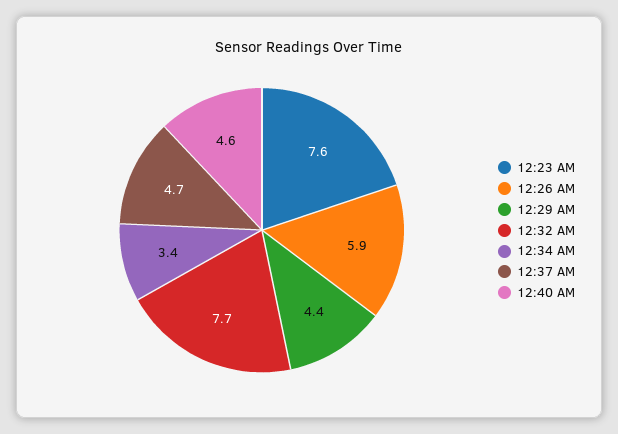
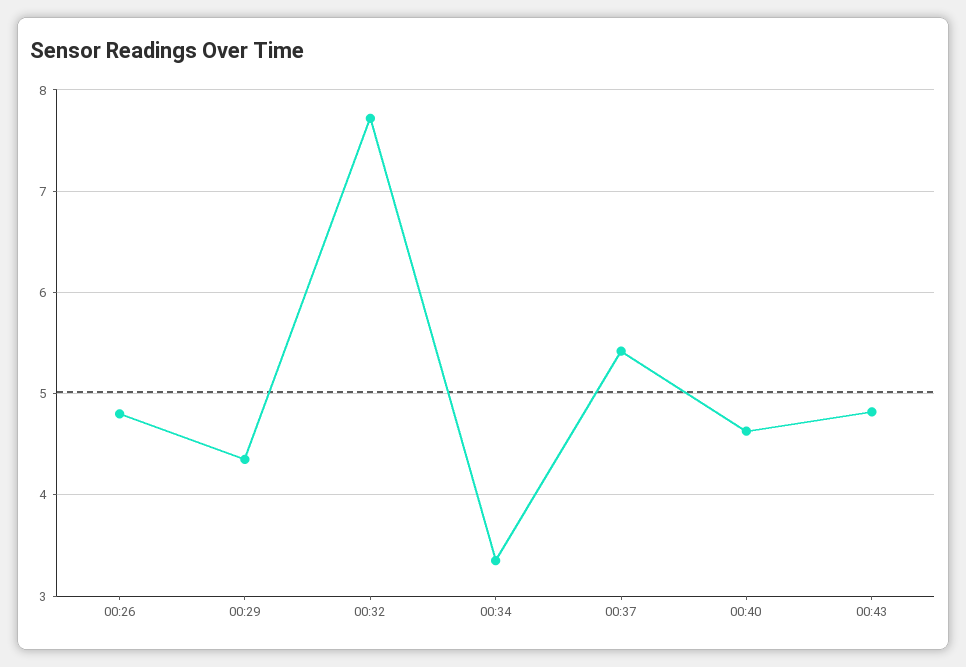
12:23 AM: 7.6 -> none
12:26 AM: 5.9 -> 4.8
12:37 AM: 4.7 -> 5.4
00:43: none -> 4.8

